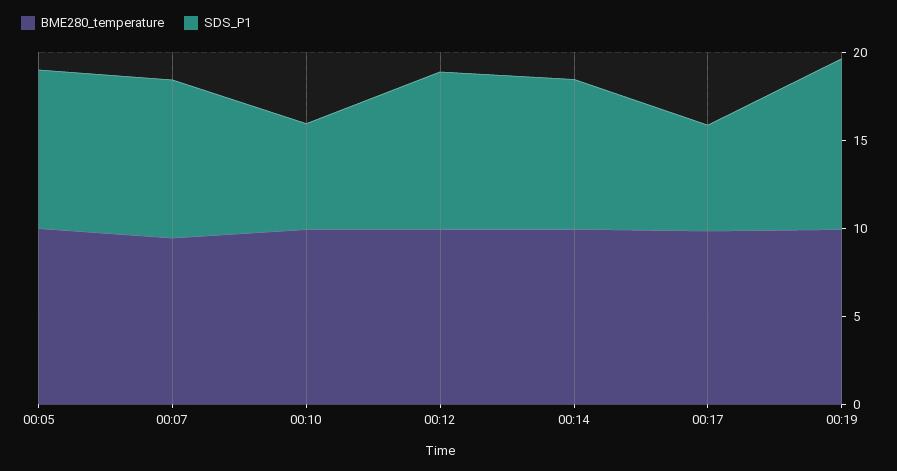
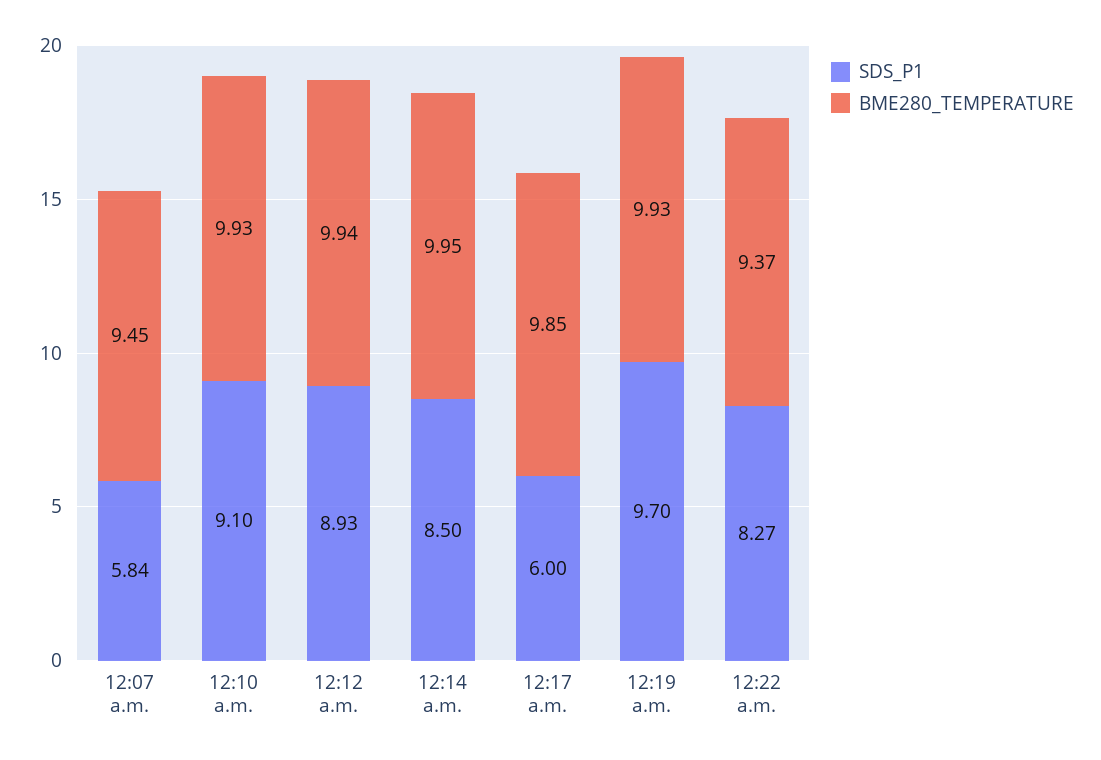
BME280_temperature, 00:05: 10 -> none
SDS_P1, 00:05: 9 -> none
SDS_P1, 00:07: 9 -> 5.84
SDS_P1, 00:10: 6 -> 9.1
SDS_P1, 12:22 a.m.: none -> 8.27
BME280_temperature, 12:22 a.m.: none -> 9.37

